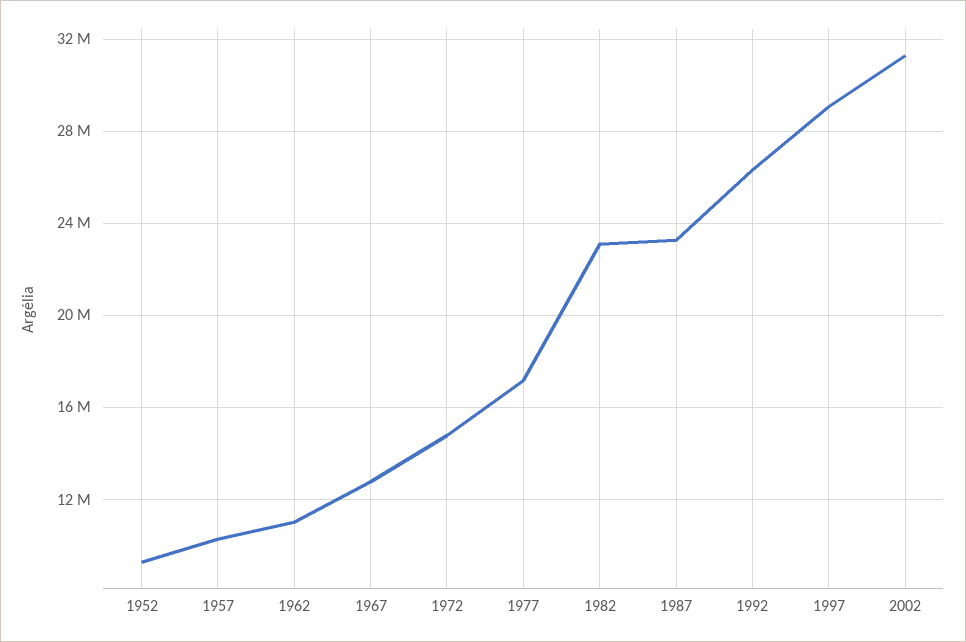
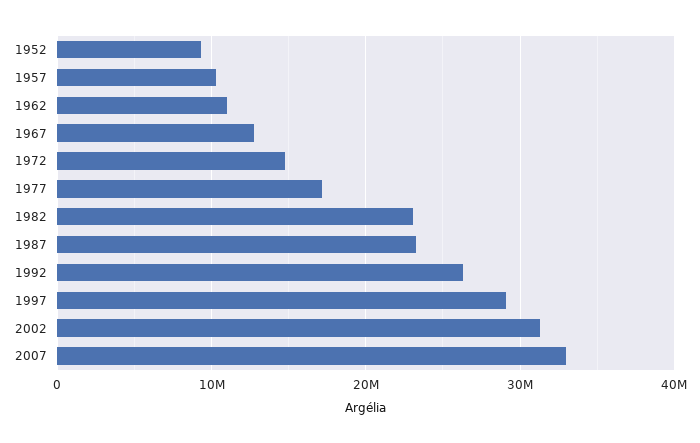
2007: none -> 33000000

